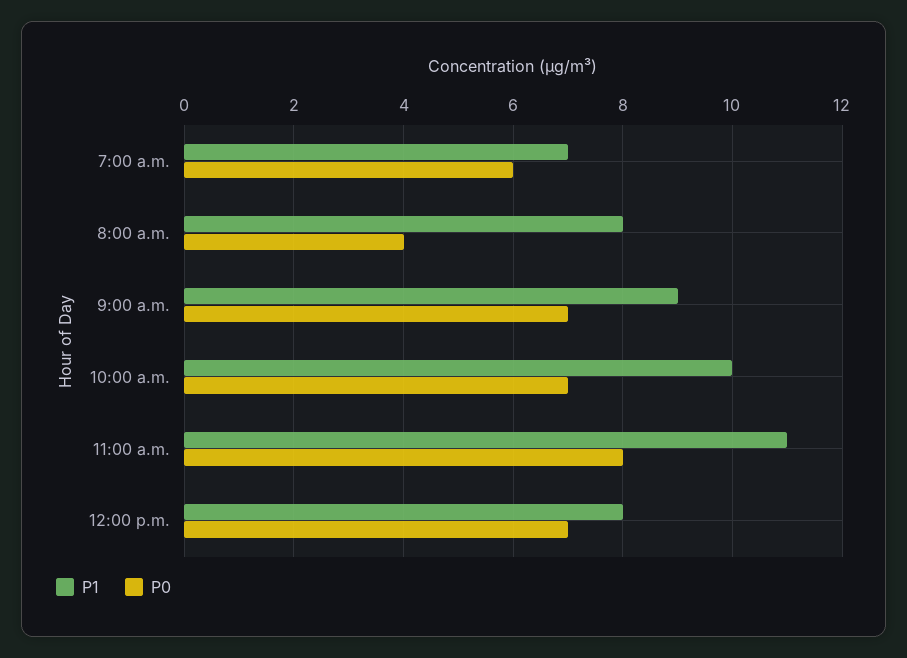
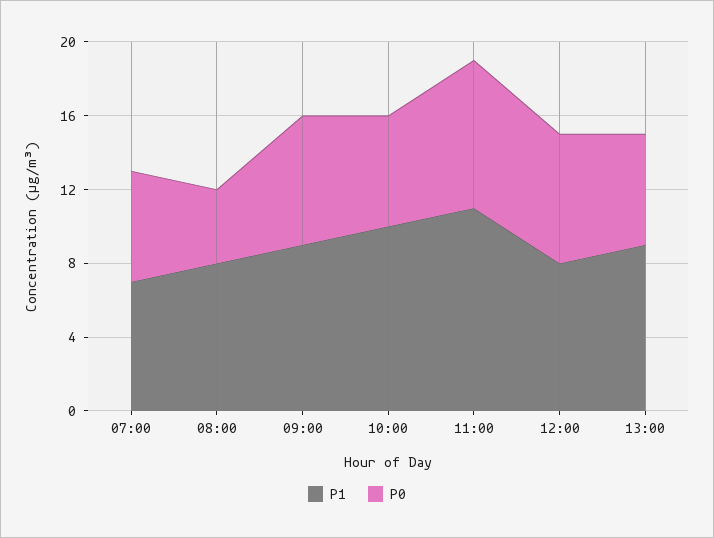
P0, 10:00 a.m.: 7 -> 6
P1, 13:00: none -> 9
P0, 13:00: none -> 6

